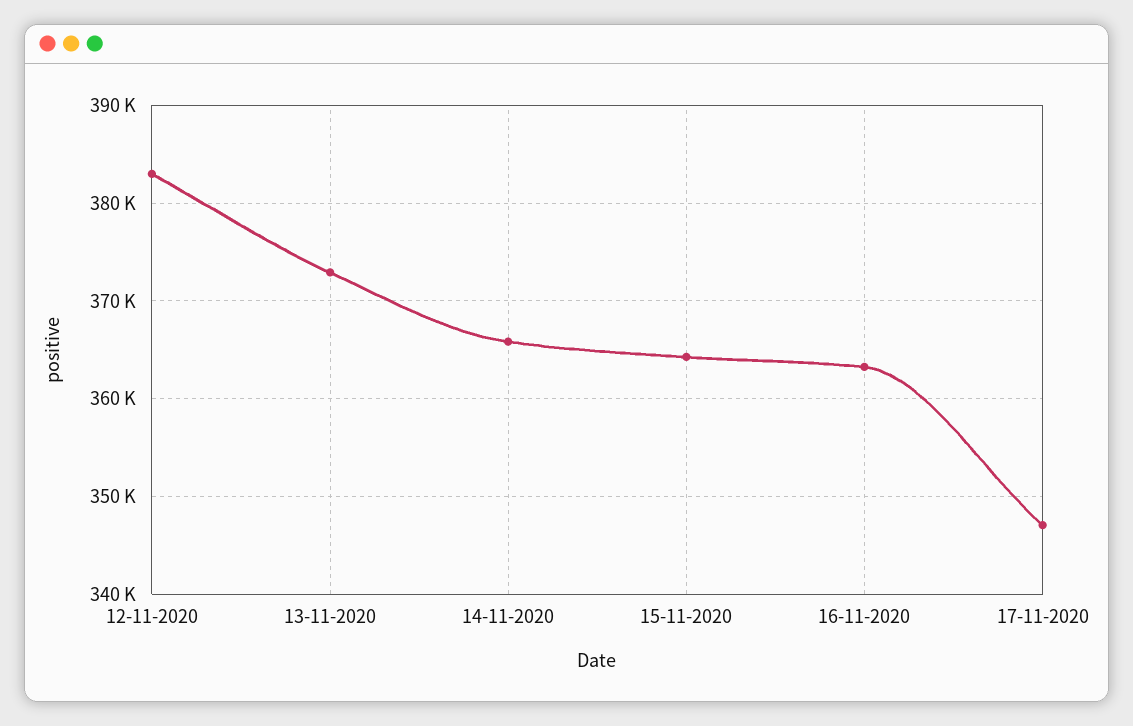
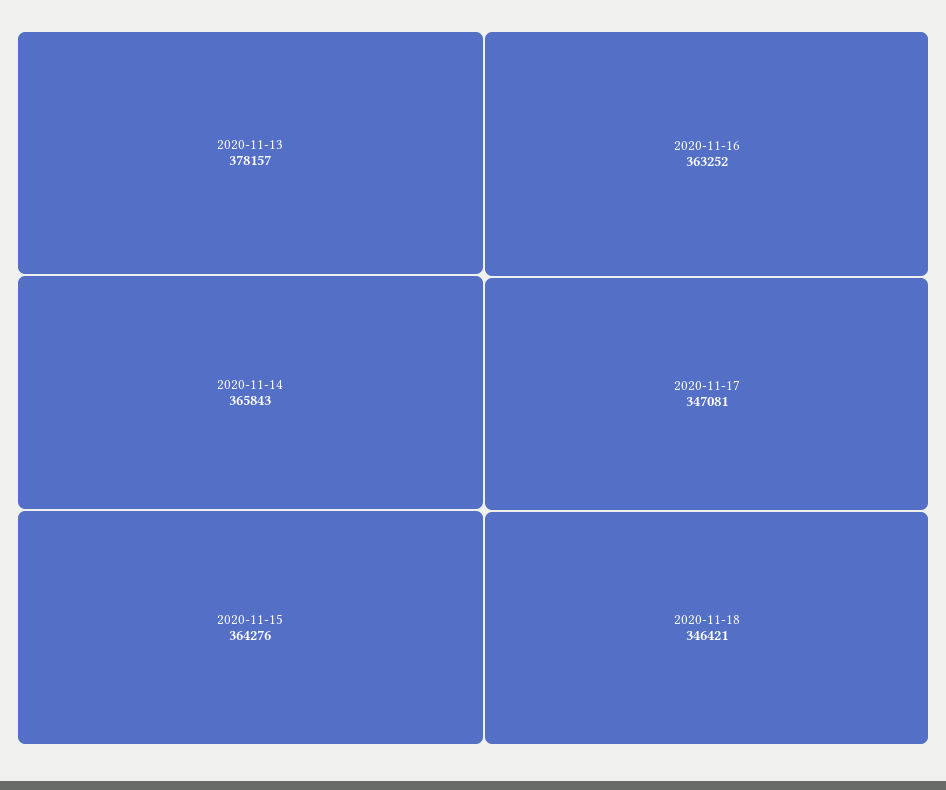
12-11-2020: 383000 -> none
13-11-2020: 373000 -> 378157
2020-11-18: none -> 346421

